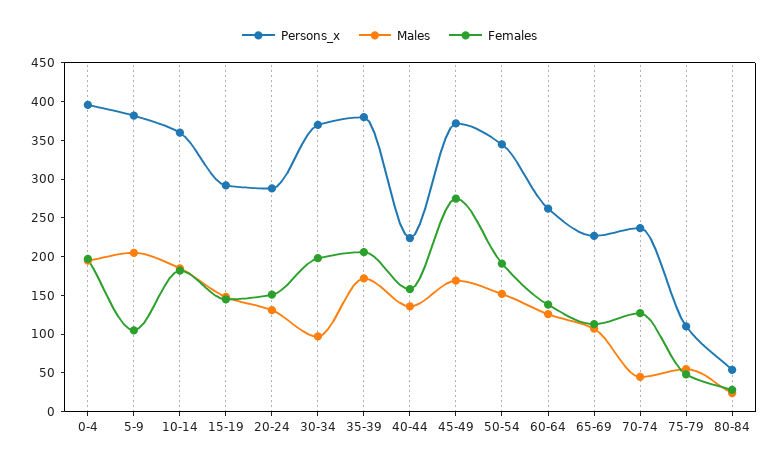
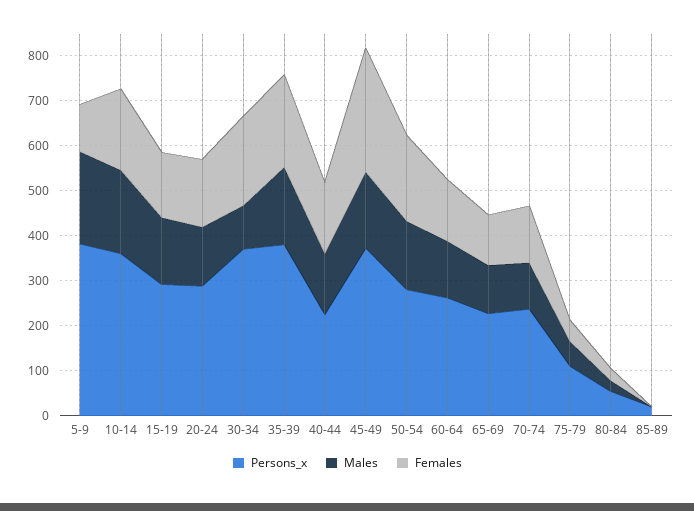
Persons_x, 0-4: 400 -> none
Males, 0-4: 200 -> none
Females, 0-4: 200 -> none
Persons_x, 50-54: 350 -> 280
Males, 70-74: 50 -> 100
Persons_x, 85-89: none -> 20
Males, 85-89: none -> 0
Females, 85-89: none -> 0

